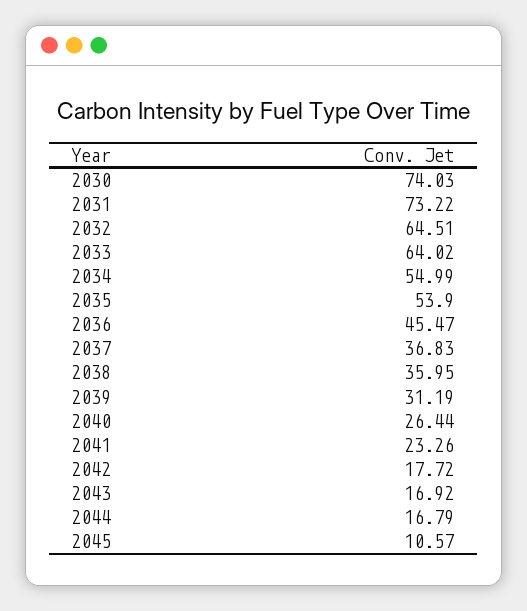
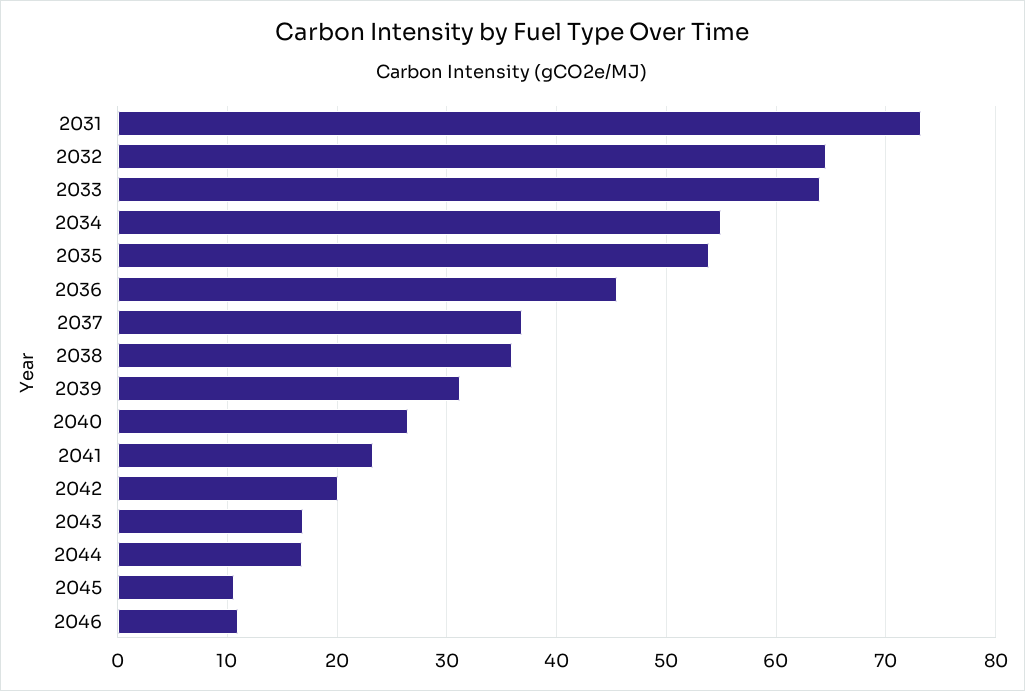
2030: 74.03 -> none
2042: 17.72 -> 20
2046: none -> 11

